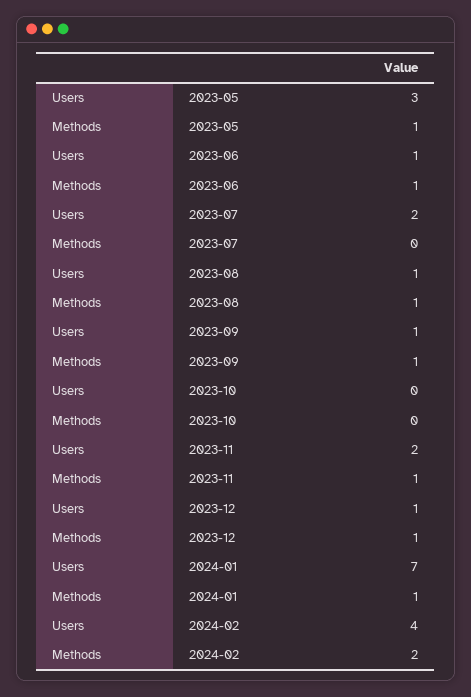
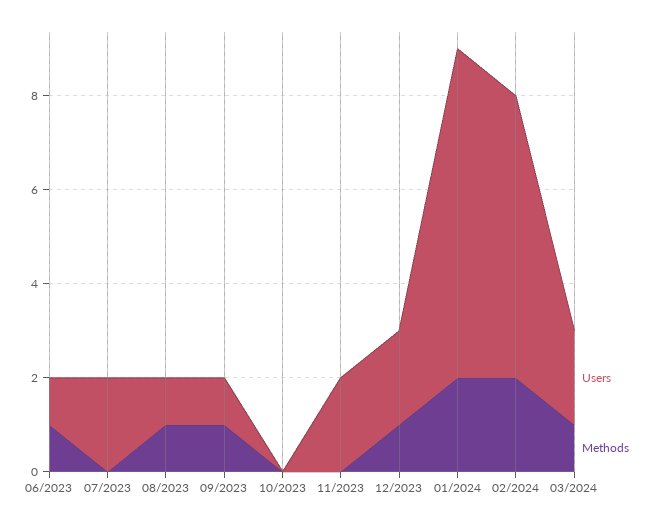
Users, 2023-05: 3 -> none
Methods, 2023-05: 1 -> none
Methods, 2023-11: 1 -> 0
Users, 2023-12: 1 -> 2
Methods, 2024-01: 1 -> 2
Users, 2024-02: 4 -> 6
Users, 03/2024: none -> 2
Methods, 03/2024: none -> 1

